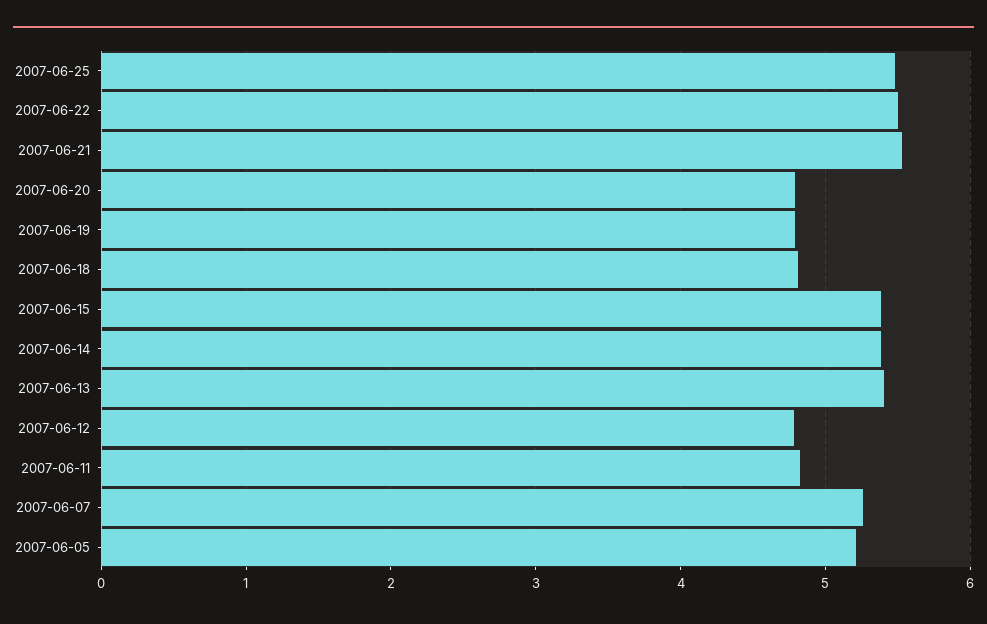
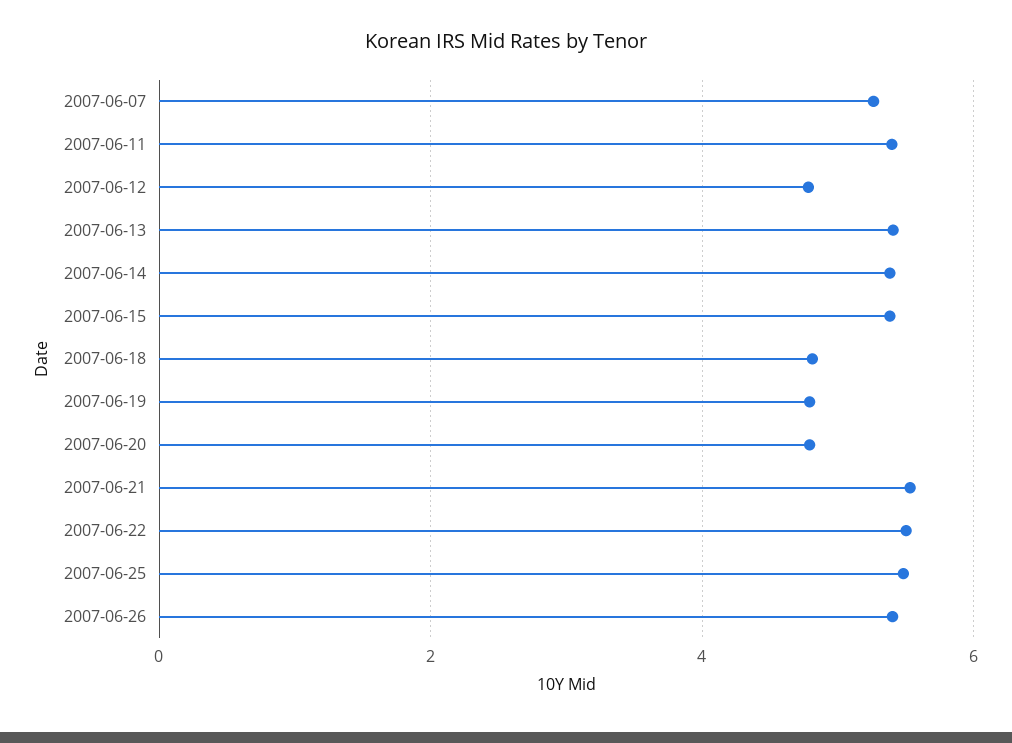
2007-06-11: 4.8 -> 5.4
2007-06-05: 5.2 -> none
2007-06-26: none -> 5.4

